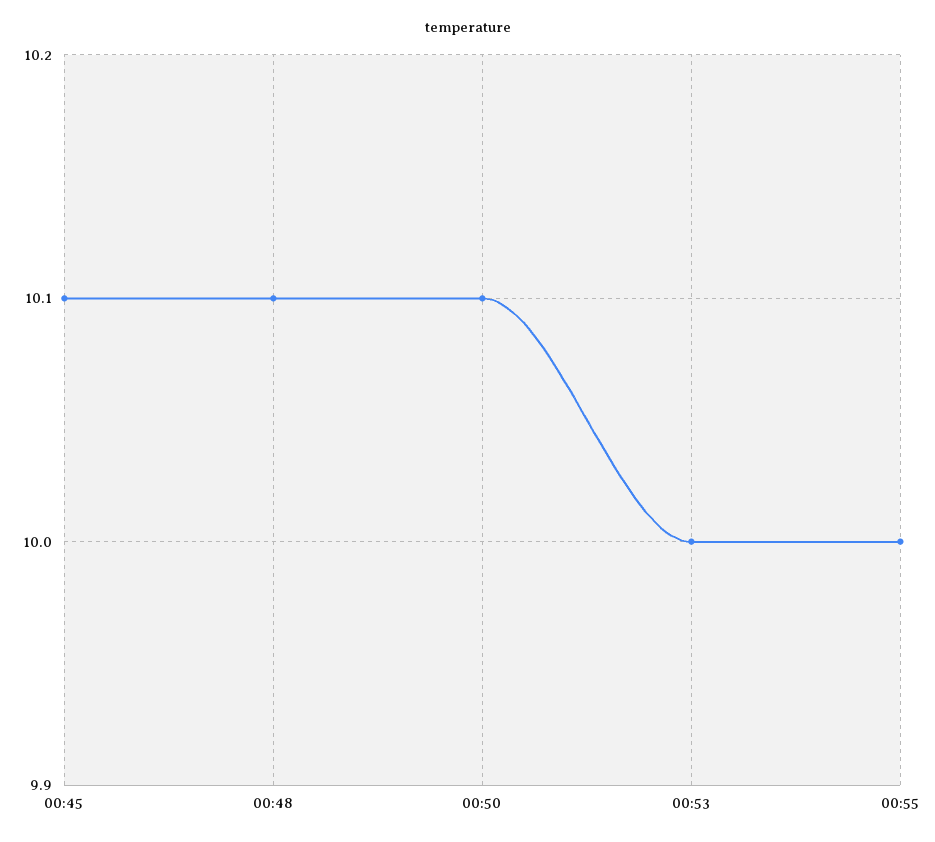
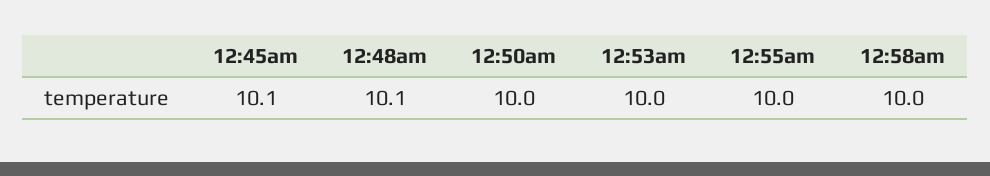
00:50: 10.1 -> 10
12:58am: none -> 10

